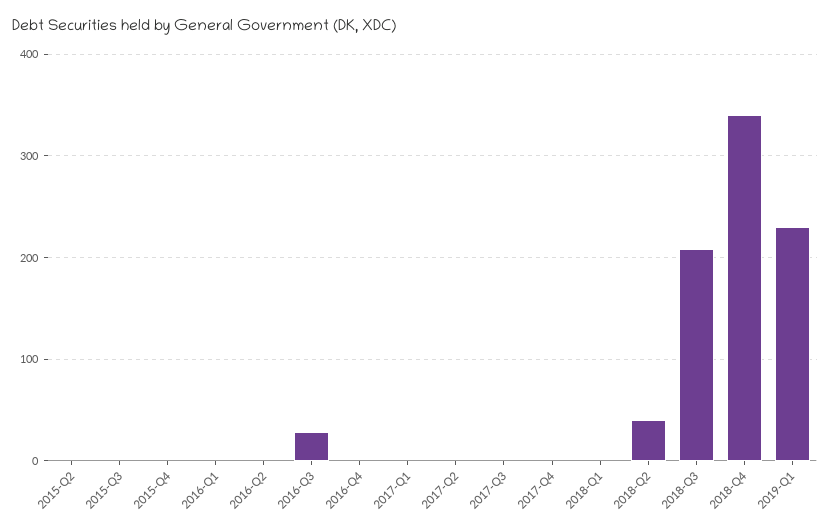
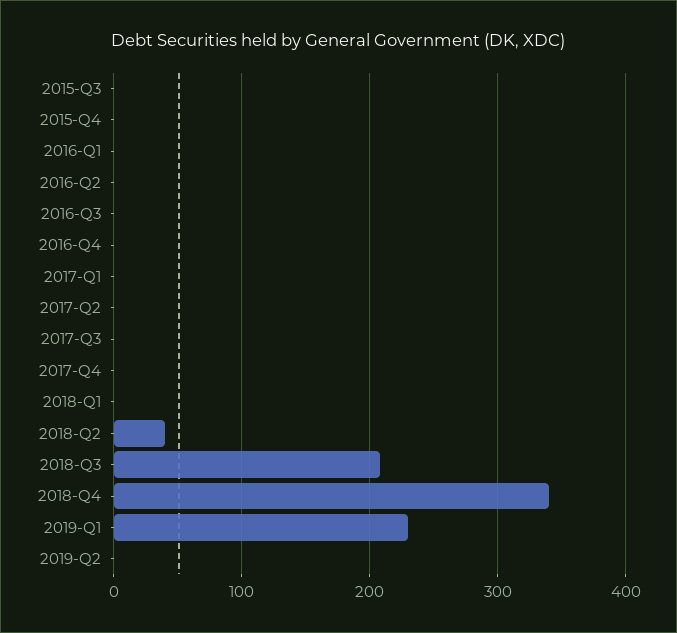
2015-Q2: 0 -> none
2016-Q3: 30 -> 0
2019-Q2: none -> 0

